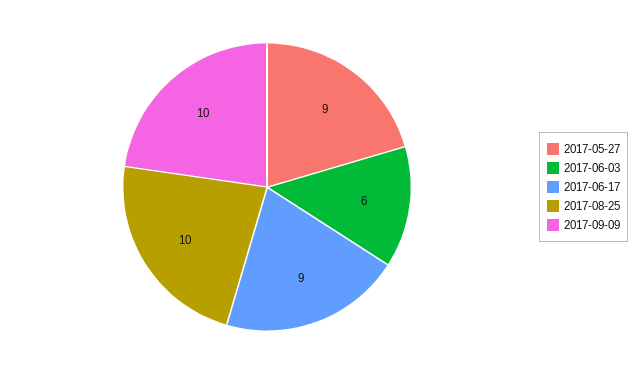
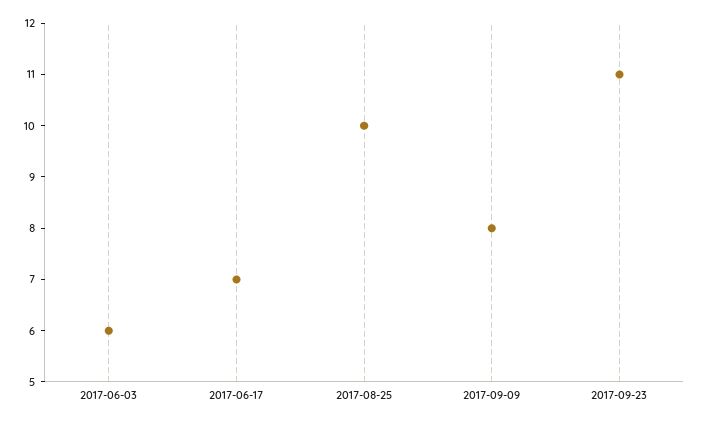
2017-05-27: 9 -> none
2017-06-17: 9 -> 7
2017-09-09: 10 -> 8
2017-09-23: none -> 11

